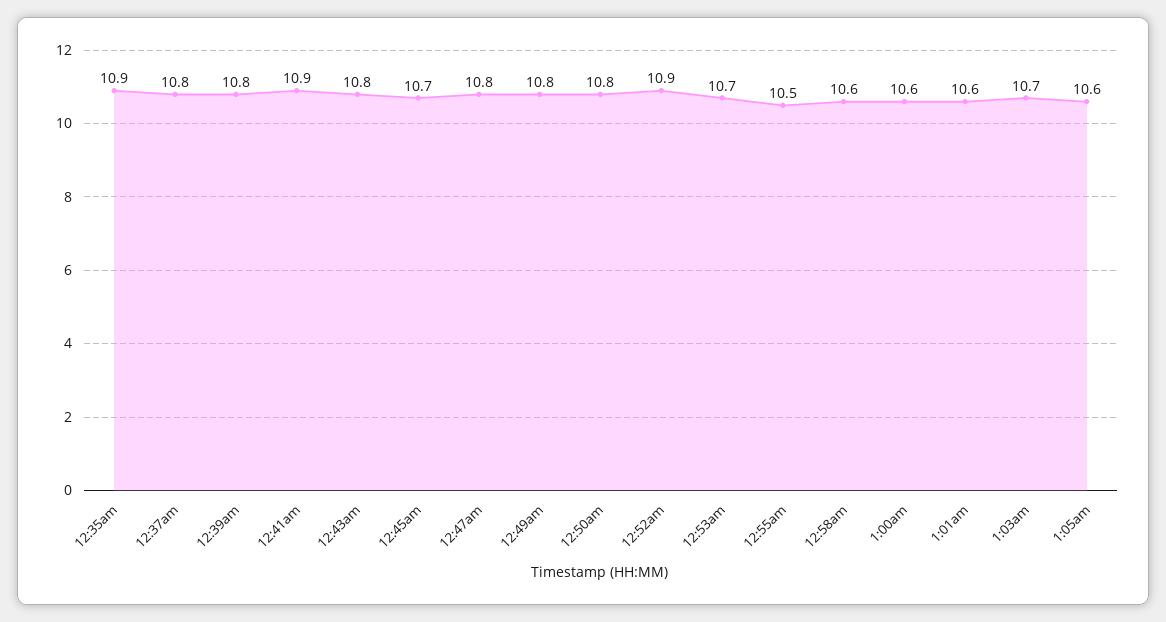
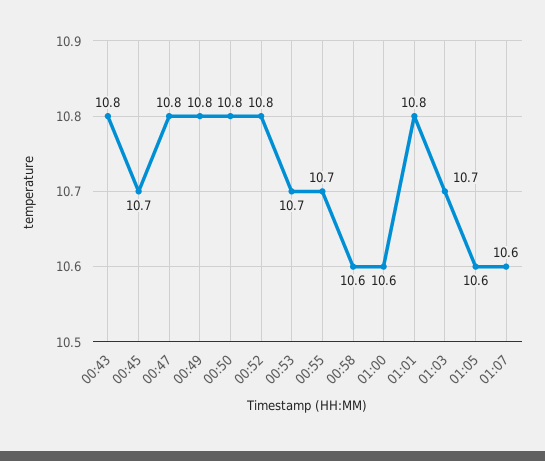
12:35am: 10.9 -> none
12:37am: 10.8 -> none
12:39am: 10.8 -> none
12:41am: 10.9 -> none
12:52am: 10.9 -> 10.8
12:55am: 10.5 -> 10.7
1:01am: 10.6 -> 10.8
01:07: none -> 10.6

